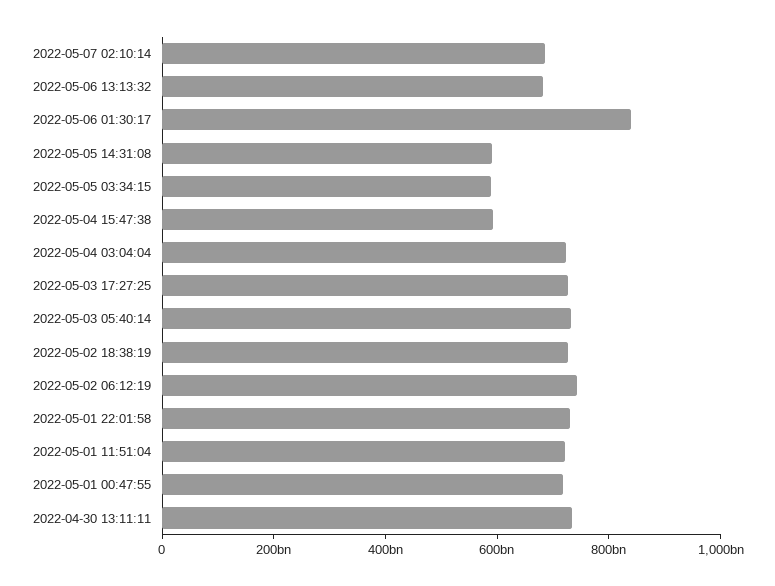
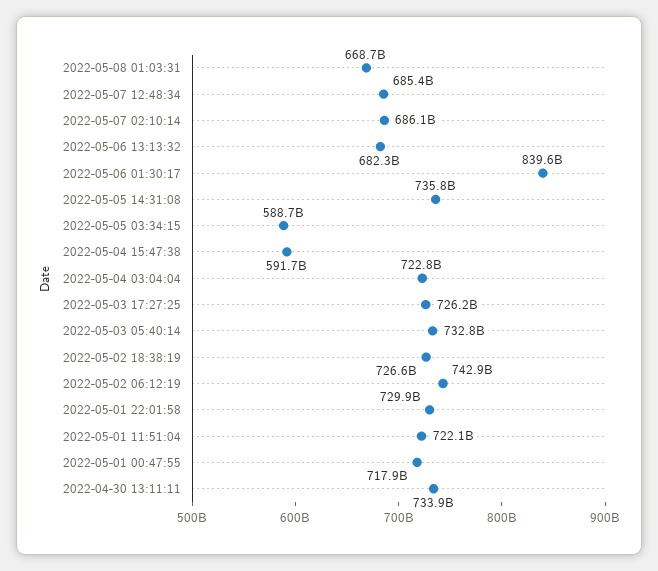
2022-05-05 14:31:08: 600000000000 -> 735800000000
2022-05-08 01:03:31: none -> 668700000000
2022-05-07 12:48:34: none -> 685400000000

